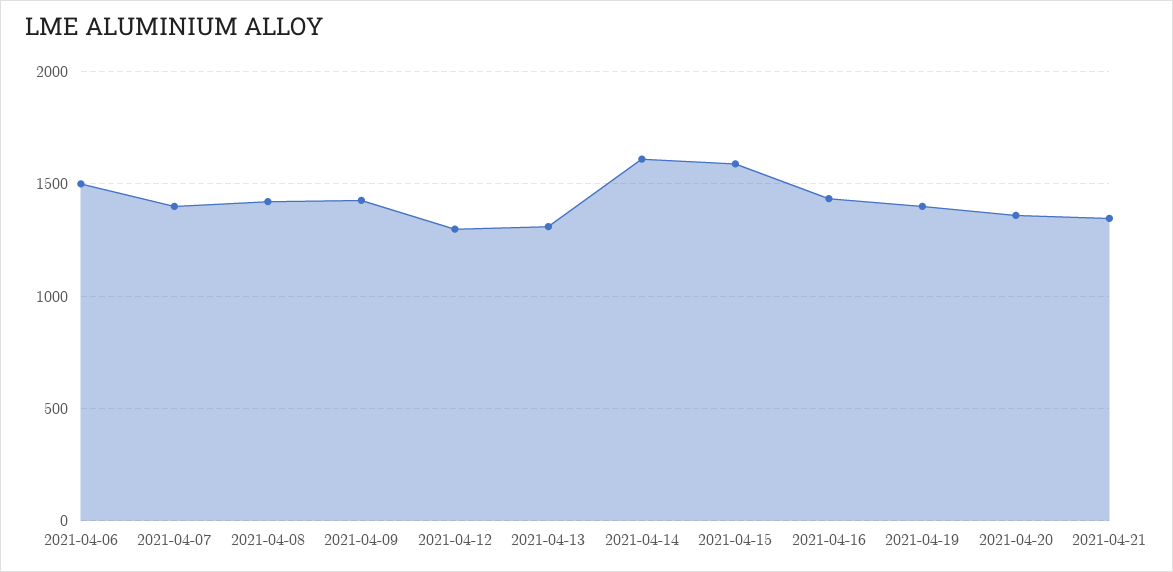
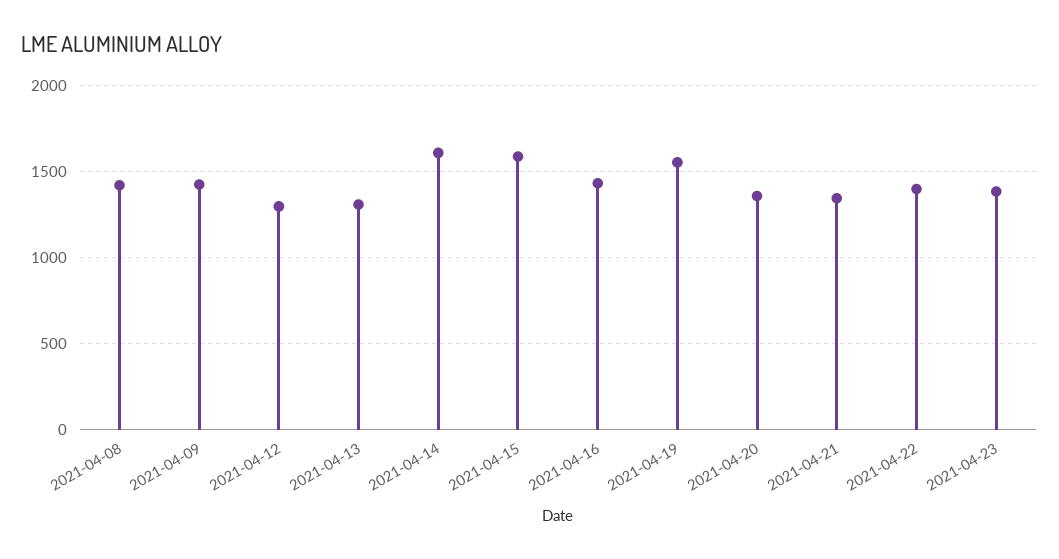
2021-04-06: 1500 -> none
2021-04-07: 1400 -> none
2021-04-19: 1400 -> 1550
2021-04-22: none -> 1400
2021-04-23: none -> 1400

